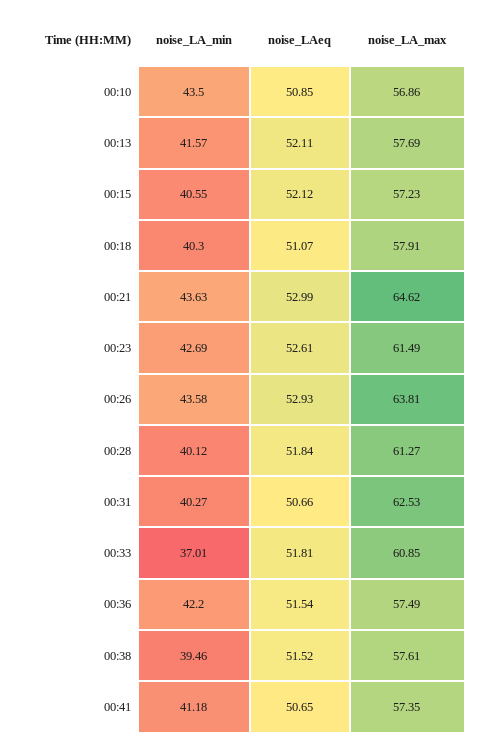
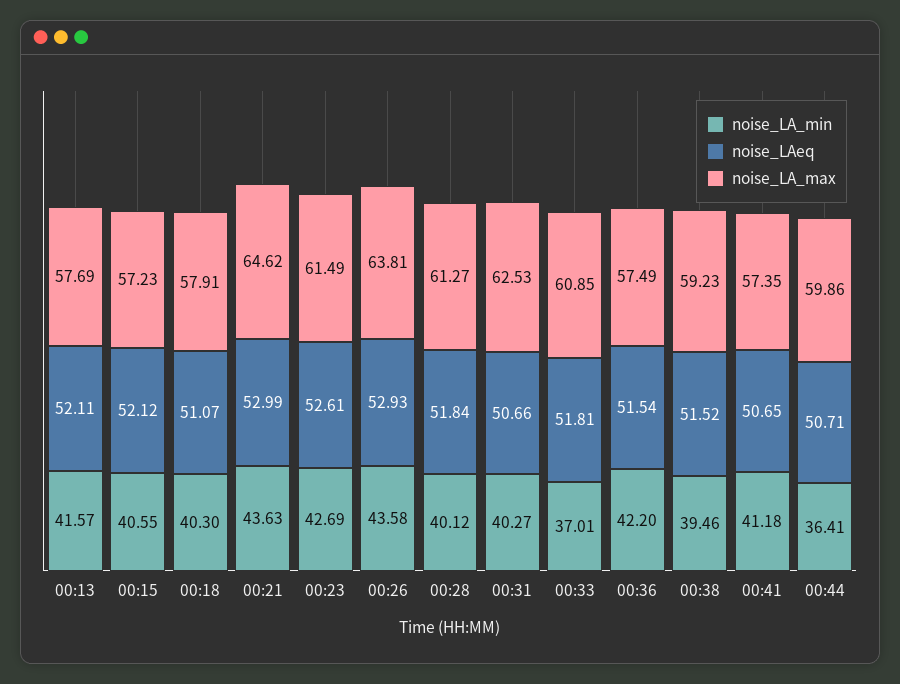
noise_LA_min, 00:10: 43.5 -> none
noise_LAeq, 00:10: 50.85 -> none
noise_LA_max, 00:10: 56.86 -> none
noise_LA_max, 00:38: 57.61 -> 59.23
noise_LA_min, 00:44: none -> 36.41
noise_LAeq, 00:44: none -> 50.71
noise_LA_max, 00:44: none -> 59.86

